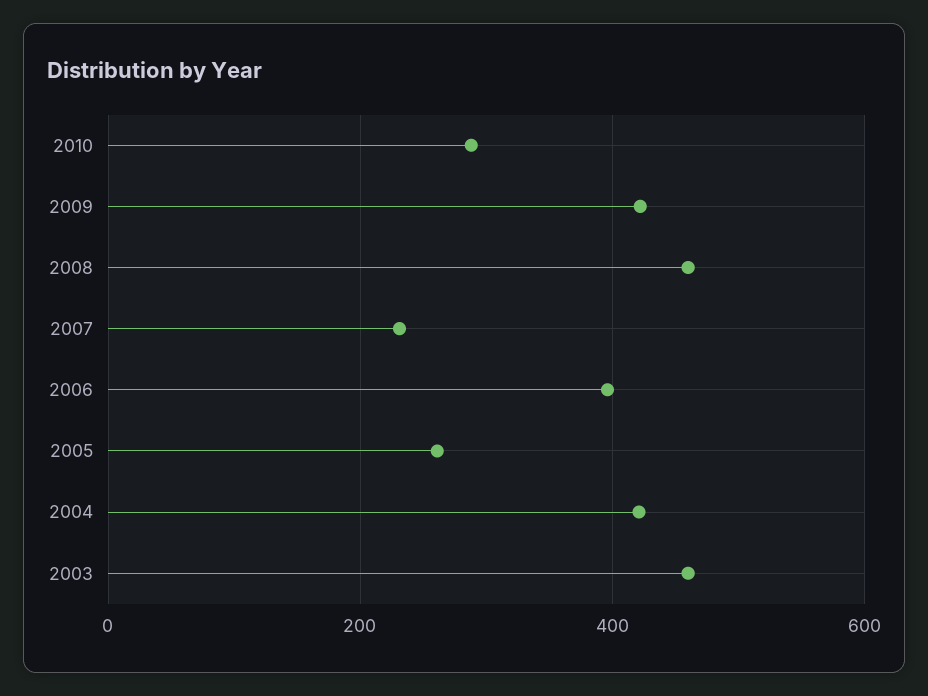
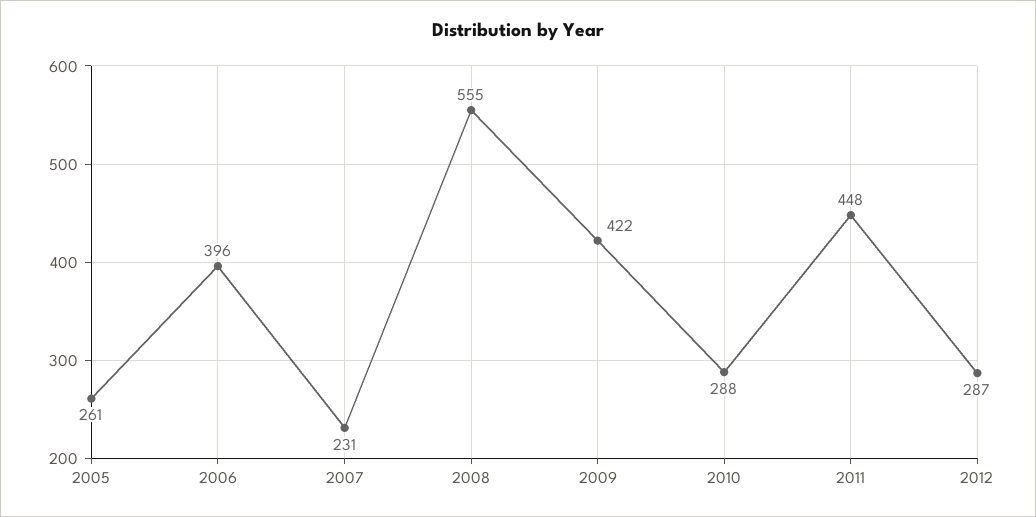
2008: 460 -> 555
2004: 420 -> none
2003: 460 -> none
2011: none -> 448
2012: none -> 287

